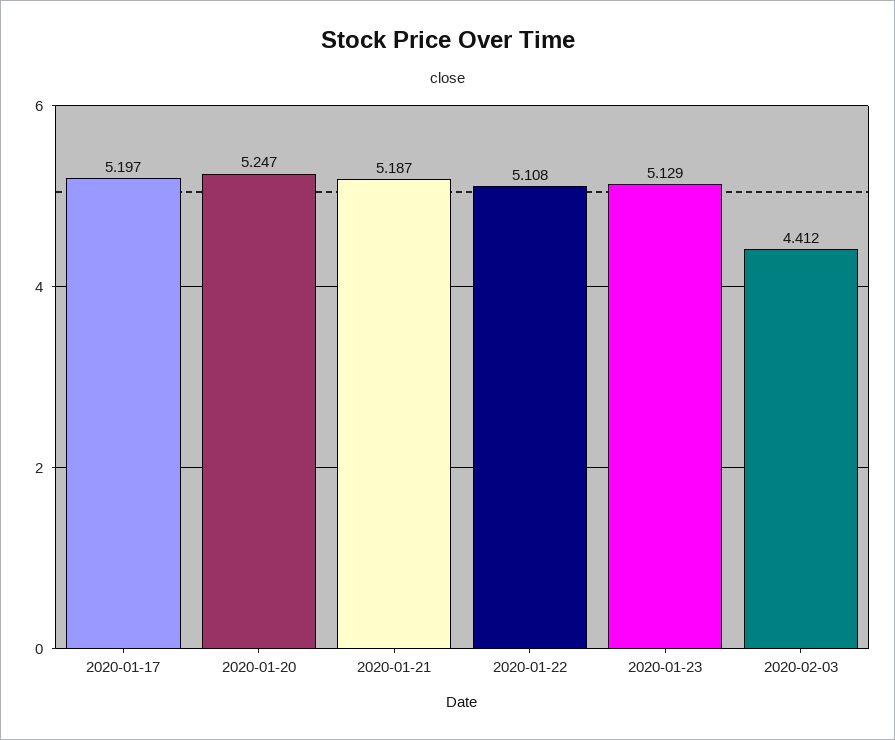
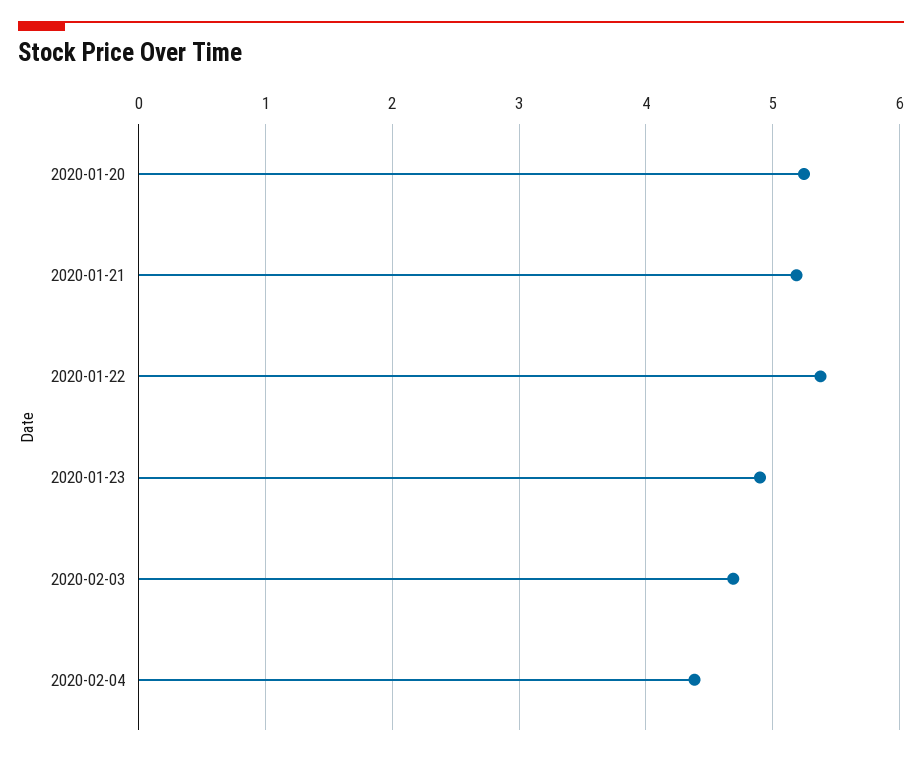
2020-01-17: 5.197 -> none
2020-01-22: 5.108 -> 5.4
2020-01-23: 5.129 -> 4.9
2020-02-03: 4.412 -> 4.7
2020-02-04: none -> 4.4

